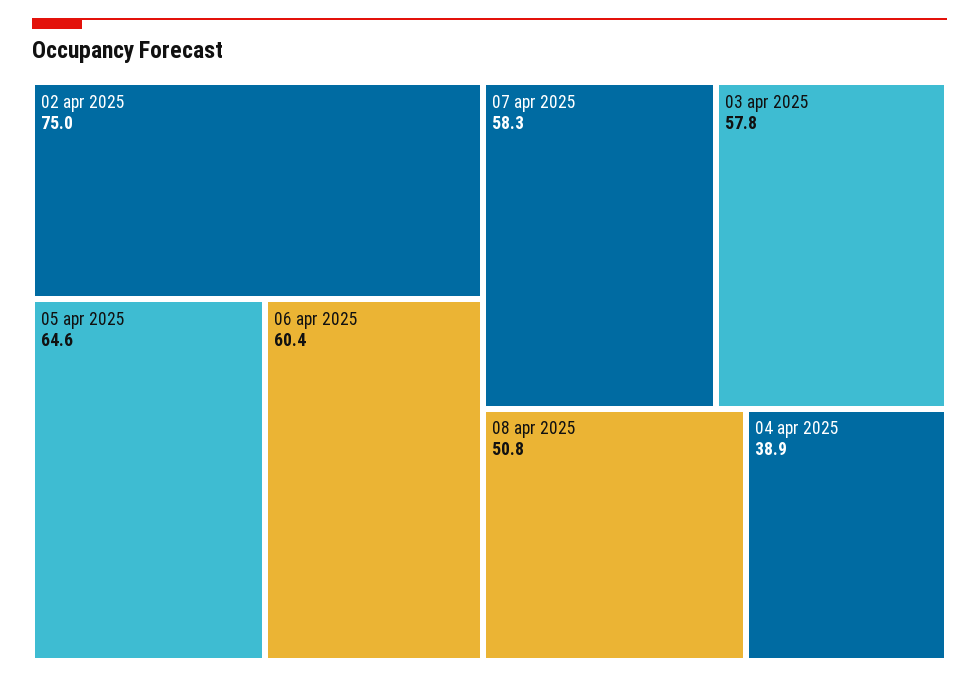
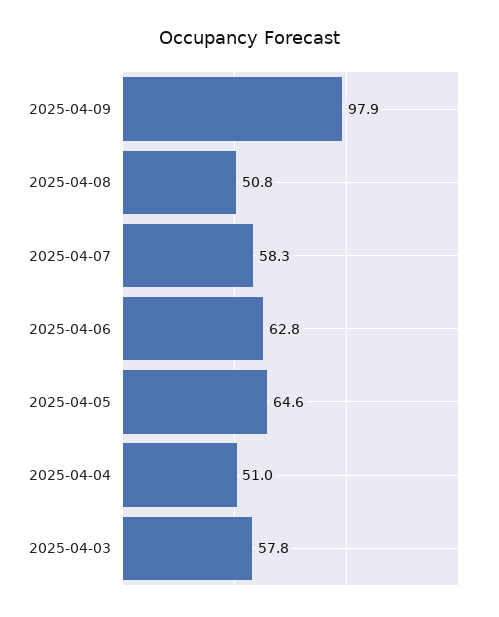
02 apr 2025: 75 -> none
06 apr 2025: 60.4 -> 62.8
04 apr 2025: 38.9 -> 51
2025-04-09: none -> 97.9

